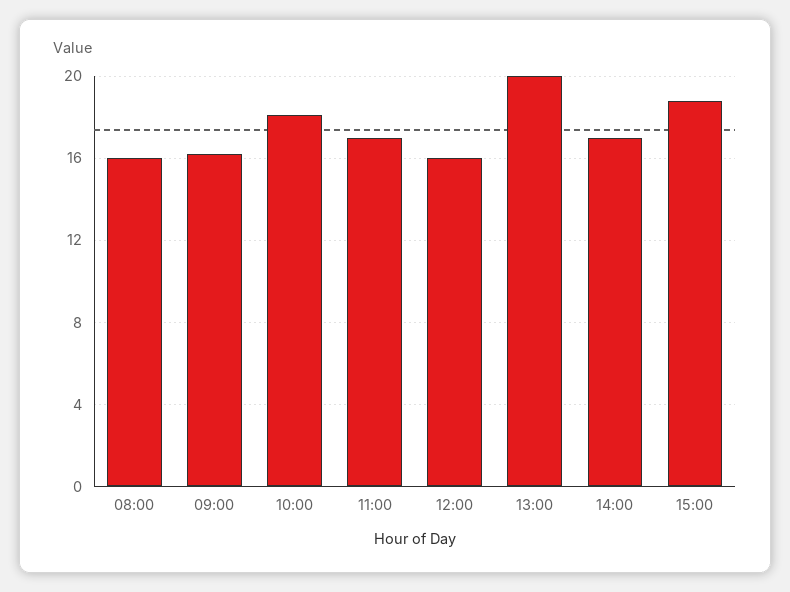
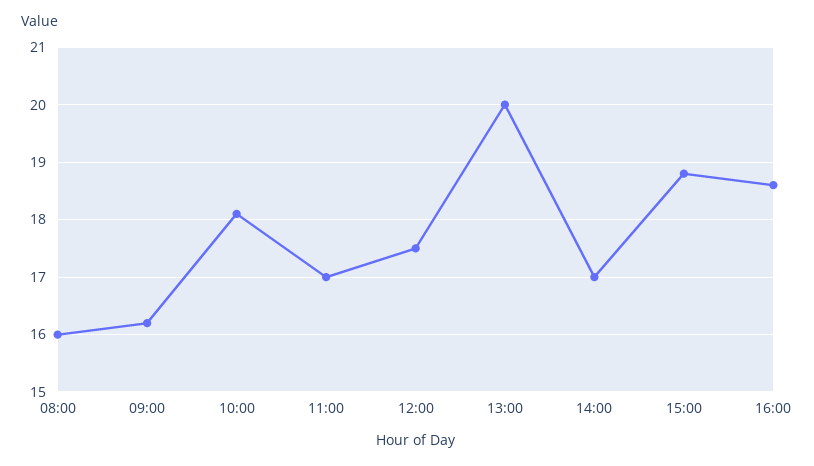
12:00: 16 -> 17.5
16:00: none -> 18.5

